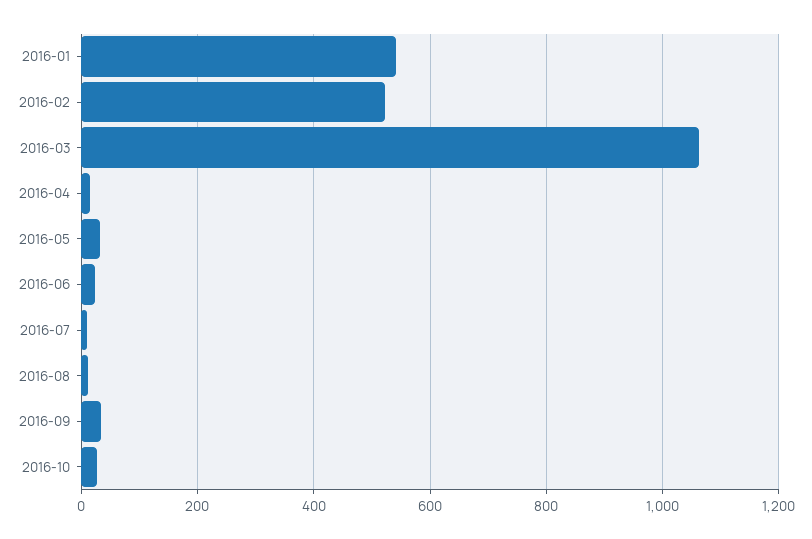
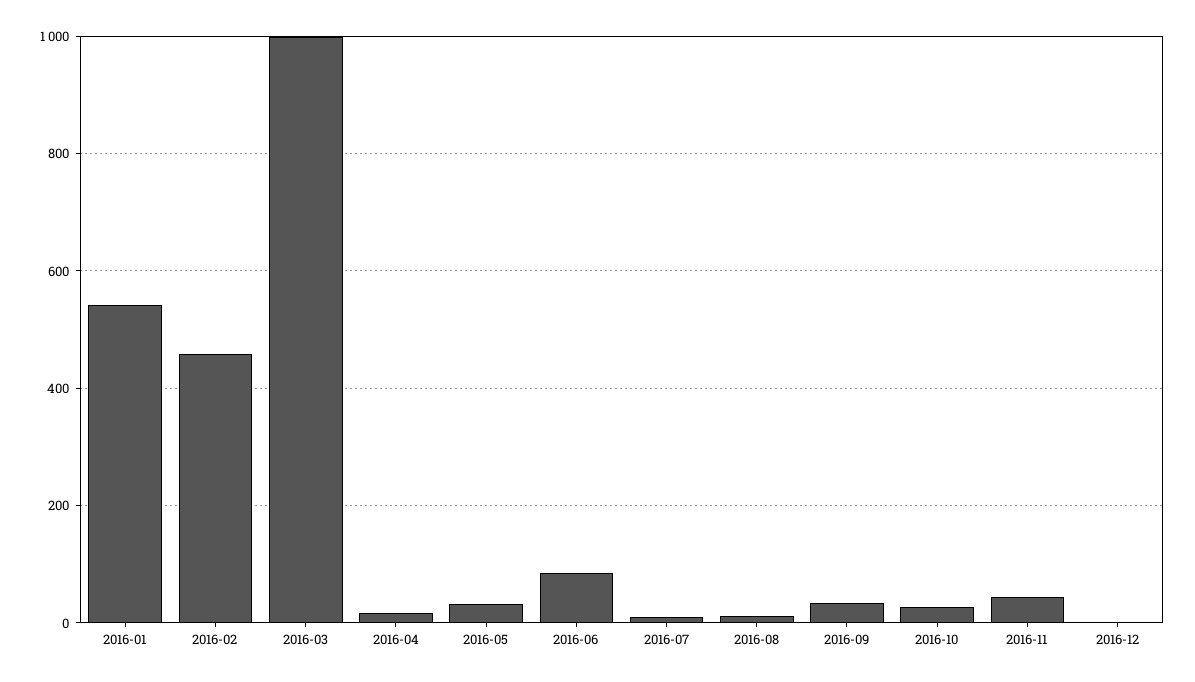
2016-02: 520 -> 460
2016-03: 1060 -> 1000
2016-06: 20 -> 80
2016-11: none -> 40
2016-12: none -> 0

